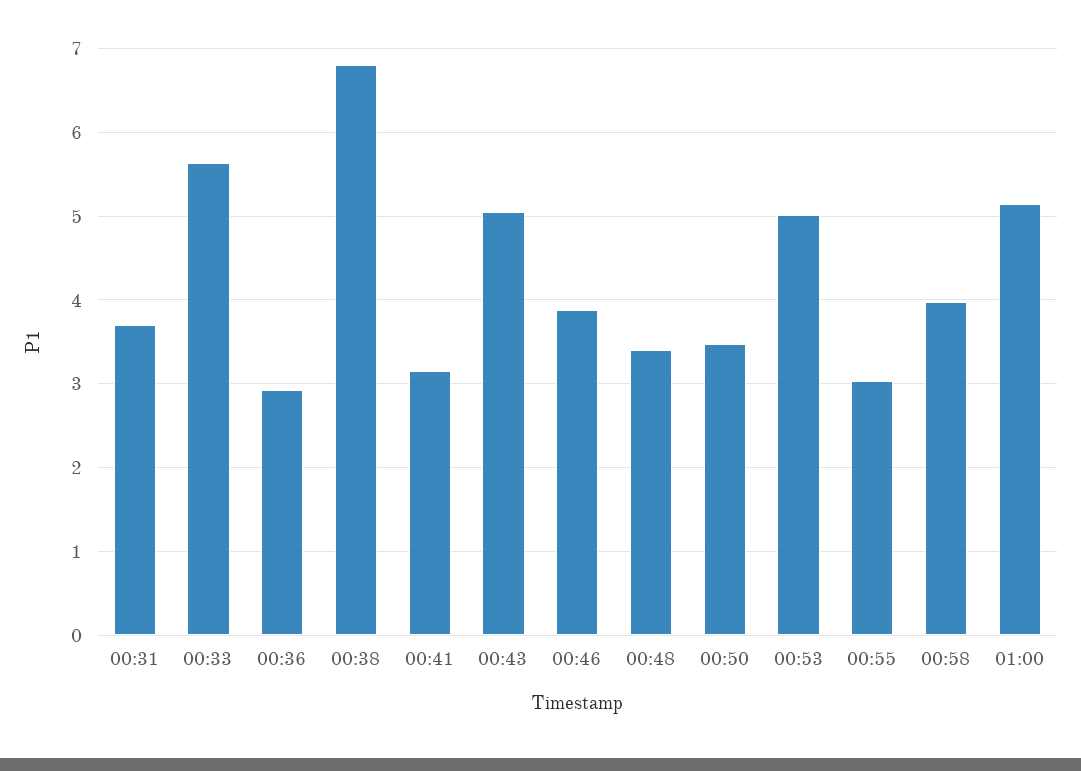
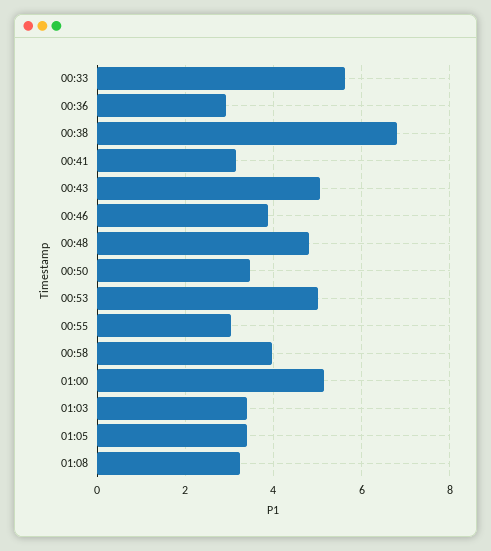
00:31: 3.7 -> none
00:48: 3.4 -> 4.8
01:03: none -> 3.4
01:05: none -> 3.4
01:08: none -> 3.2

